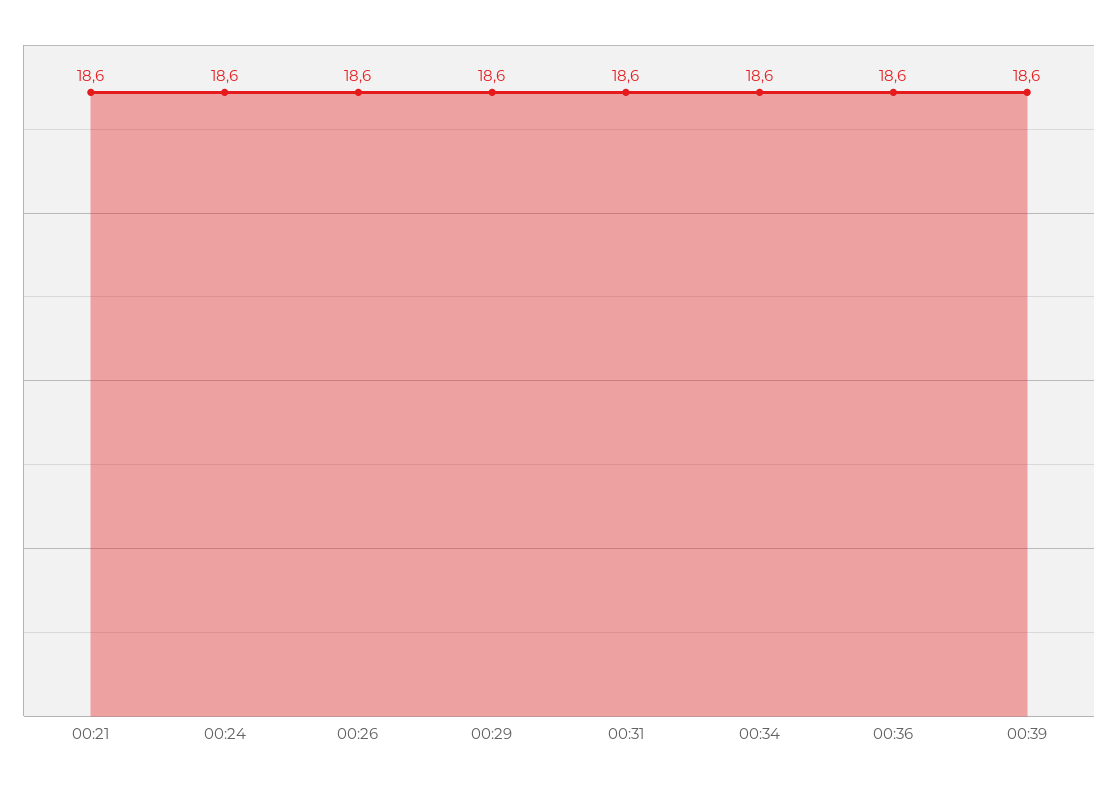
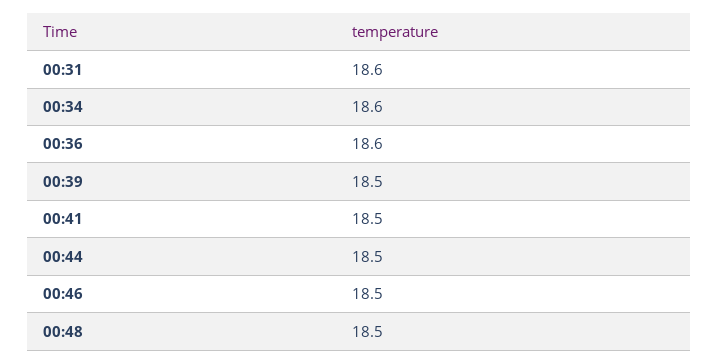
00:21: 18.6 -> none
00:24: 18.6 -> none
00:26: 18.6 -> none
00:29: 18.6 -> none
00:39: 18.6 -> 18.5
00:41: none -> 18.5
00:44: none -> 18.5
00:46: none -> 18.5
00:48: none -> 18.5

